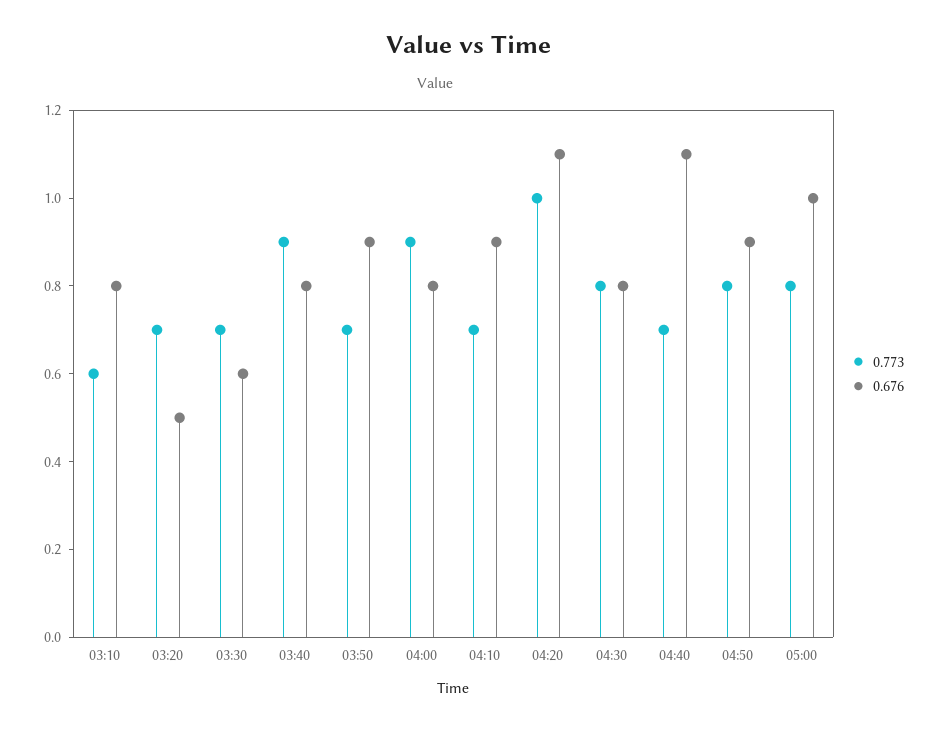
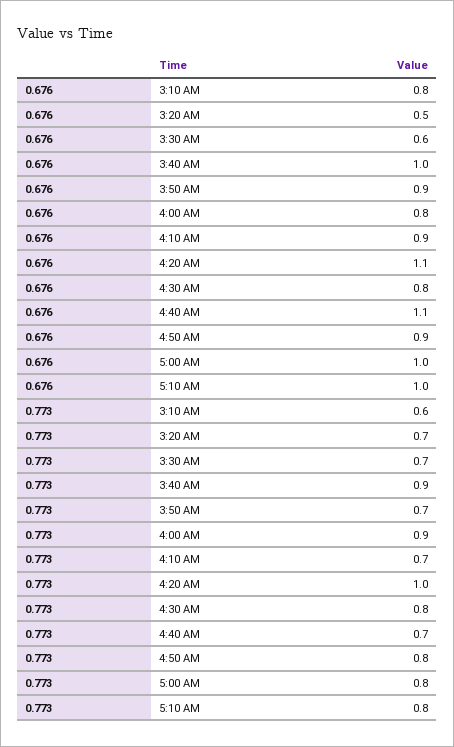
0.676, 03:40: 0.8 -> 1
0.676, 5:10 AM: none -> 1
0.773, 5:10 AM: none -> 0.8

